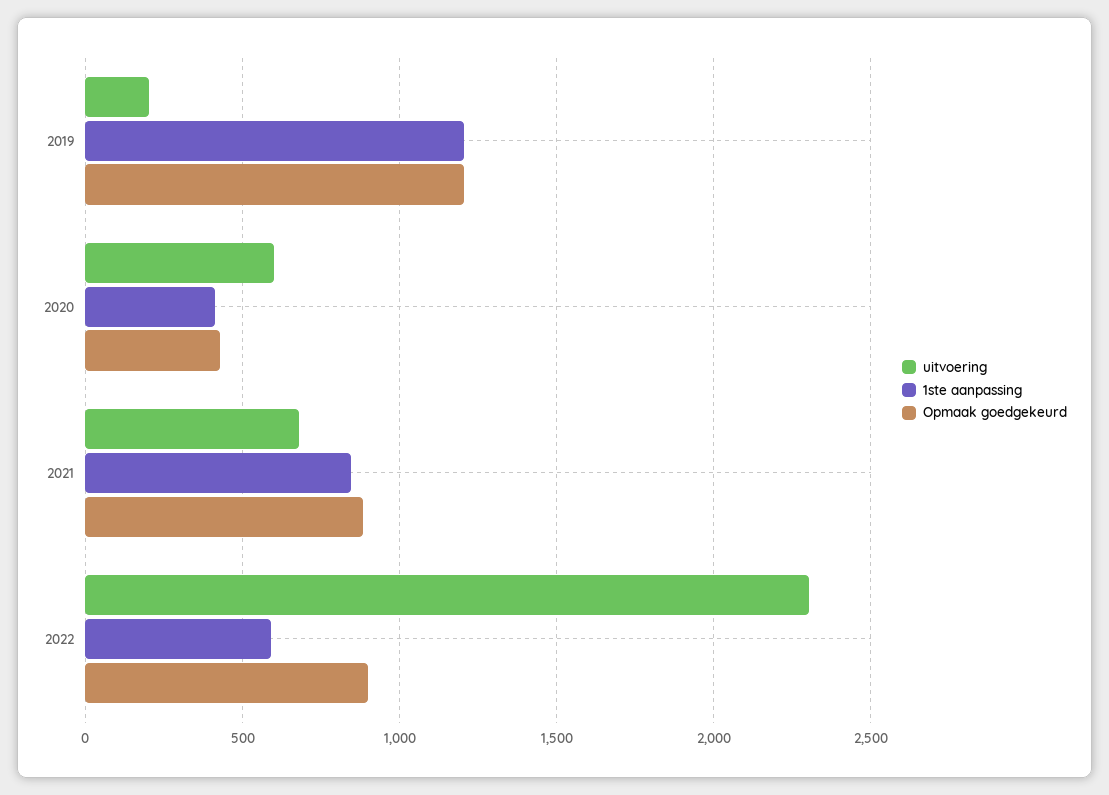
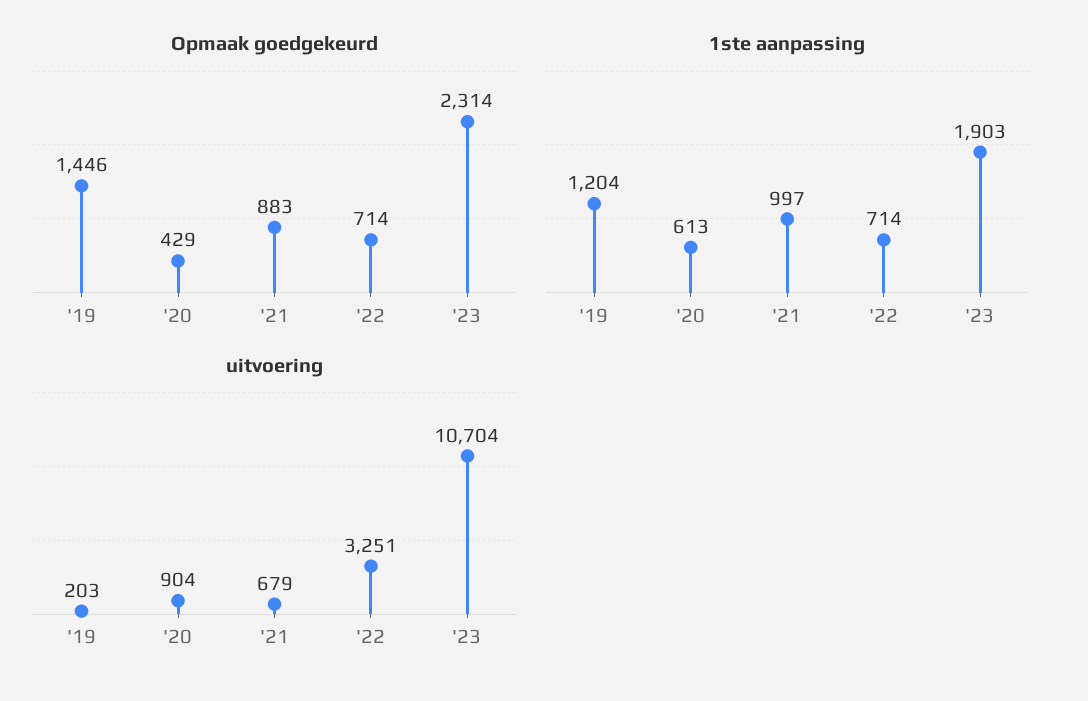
Opmaak goedgekeurd, 2019: 1200 -> 1446
uitvoering, 2020: 600 -> 904
1ste aanpassing, 2020: 400 -> 613
1ste aanpassing, 2021: 850 -> 997
uitvoering, 2022: 2300 -> 3251
1ste aanpassing, 2022: 600 -> 714
Opmaak goedgekeurd, 2022: 900 -> 714
Opmaak goedgekeurd, '23: none -> 2314
1ste aanpassing, '23: none -> 1903
uitvoering, '23: none -> 10704

